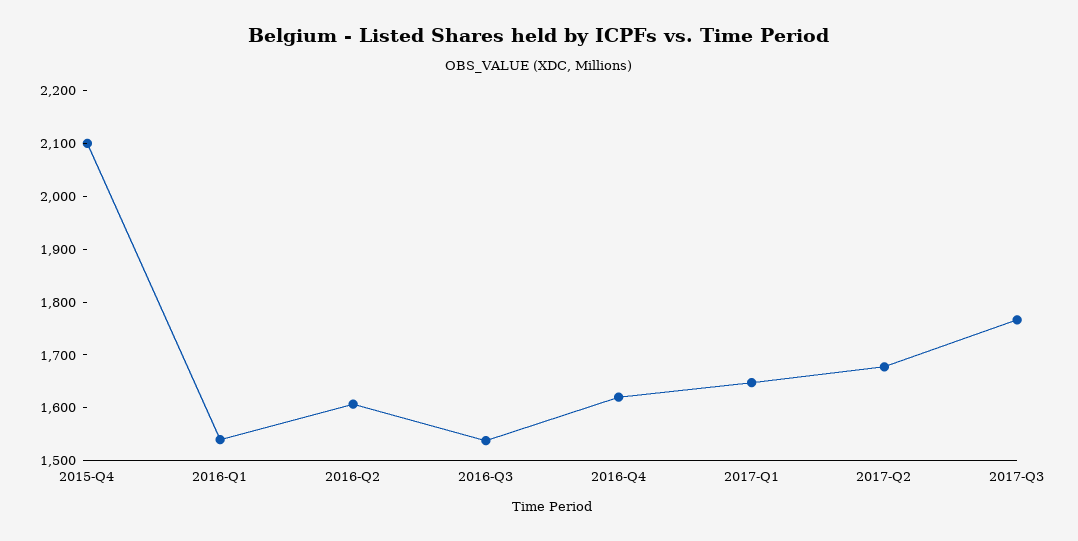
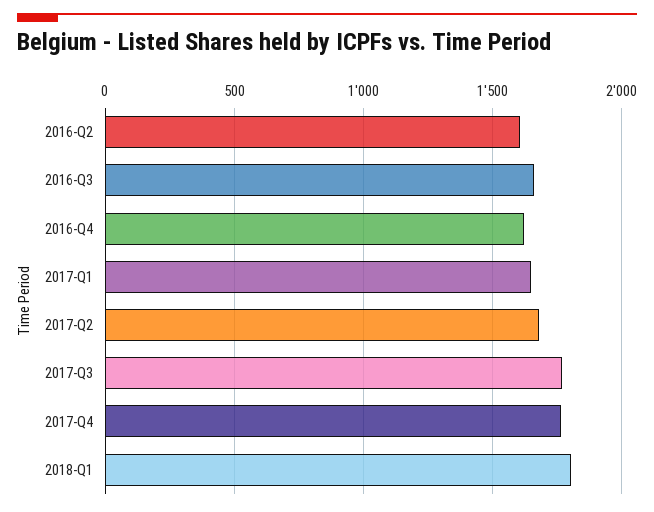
2015-Q4: 2100 -> none
2016-Q1: 1540 -> none
2016-Q3: 1540 -> 1650
2017-Q4: none -> 1750
2018-Q1: none -> 1800

